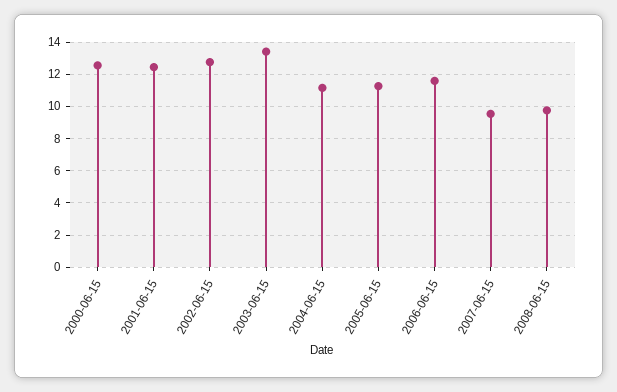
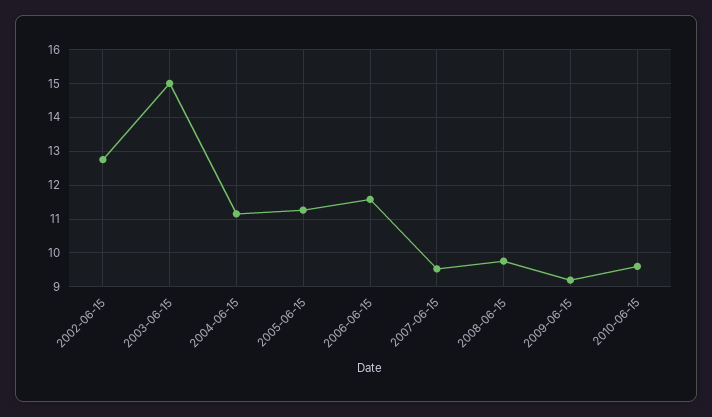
2000-06-15: 12.5 -> none
2001-06-15: 12.5 -> none
2003-06-15: 13.5 -> 15
2009-06-15: none -> 9.2
2010-06-15: none -> 9.6

